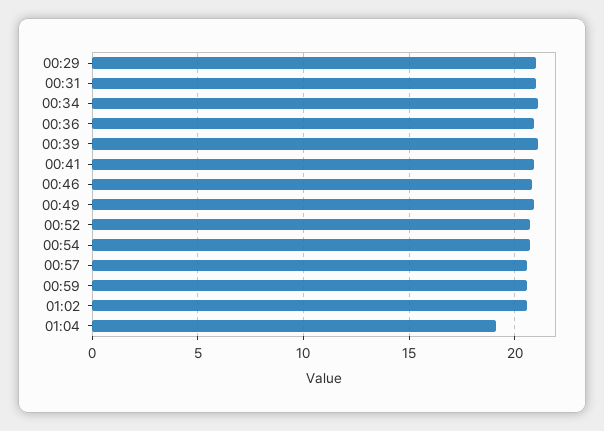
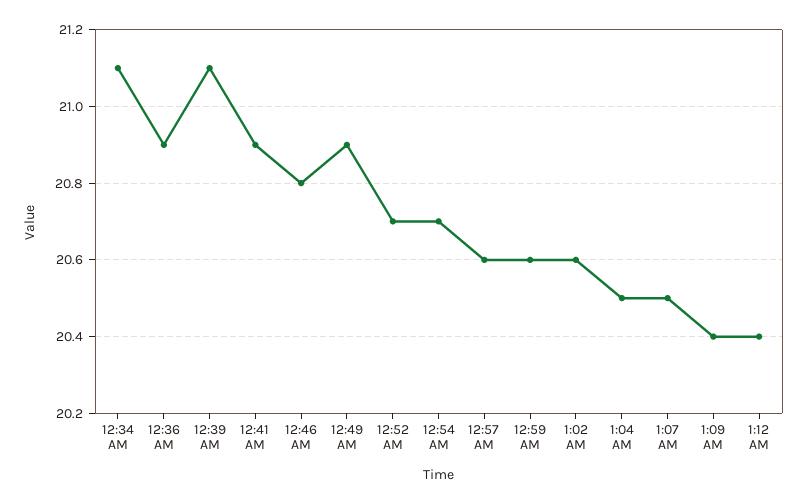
00:29: 21 -> none
00:31: 21 -> none
01:04: 19 -> 20.5
1:07 AM: none -> 20.5
1:09 AM: none -> 20.4
1:12 AM: none -> 20.4

